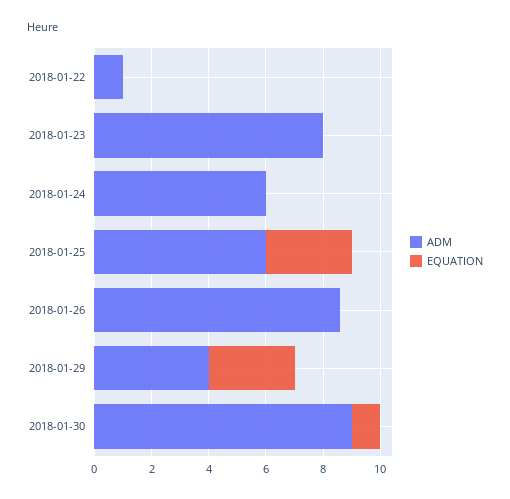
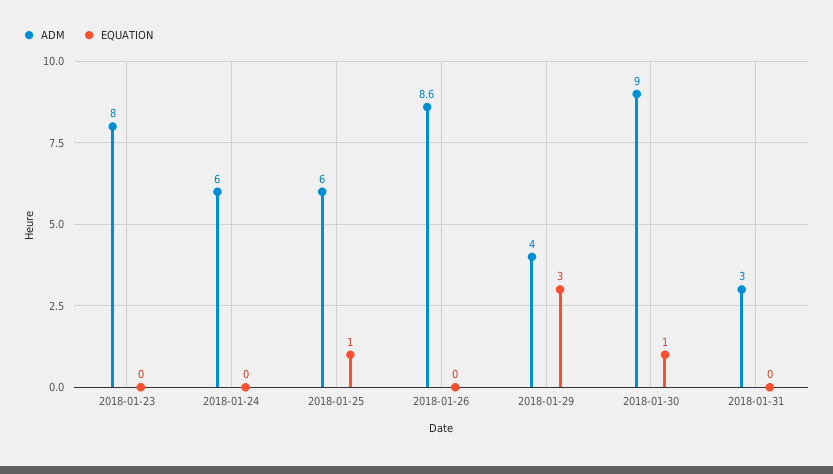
ADM, 2018-01-22: 1 -> none
EQUATION, 2018-01-22: 0 -> none
EQUATION, 2018-01-25: 3 -> 1
ADM, 2018-01-31: none -> 3
EQUATION, 2018-01-31: none -> 0

